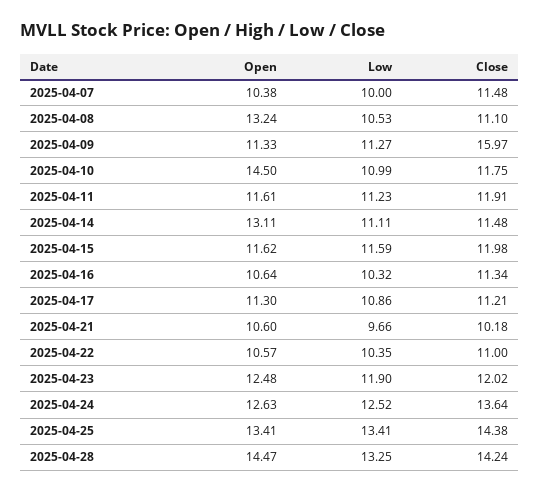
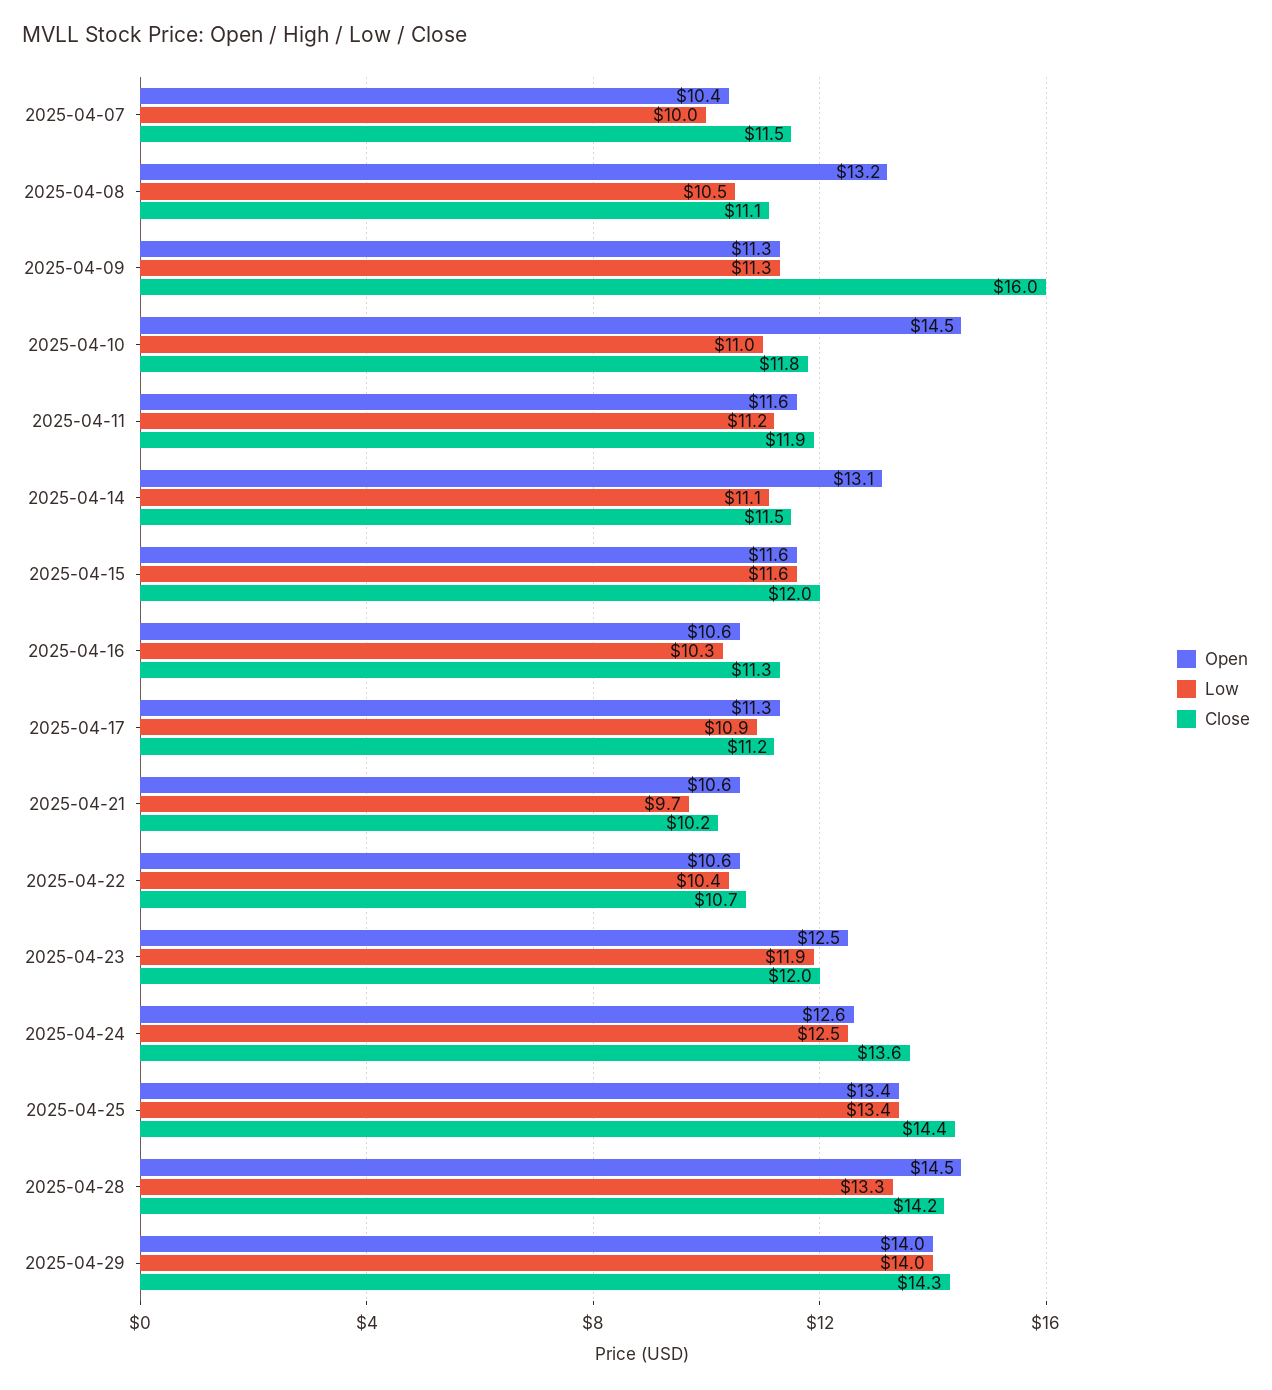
Close, 2025-04-22: 11 -> 10.7
Open, 2025-04-29: none -> 14
Low, 2025-04-29: none -> 14
Close, 2025-04-29: none -> 14.3

